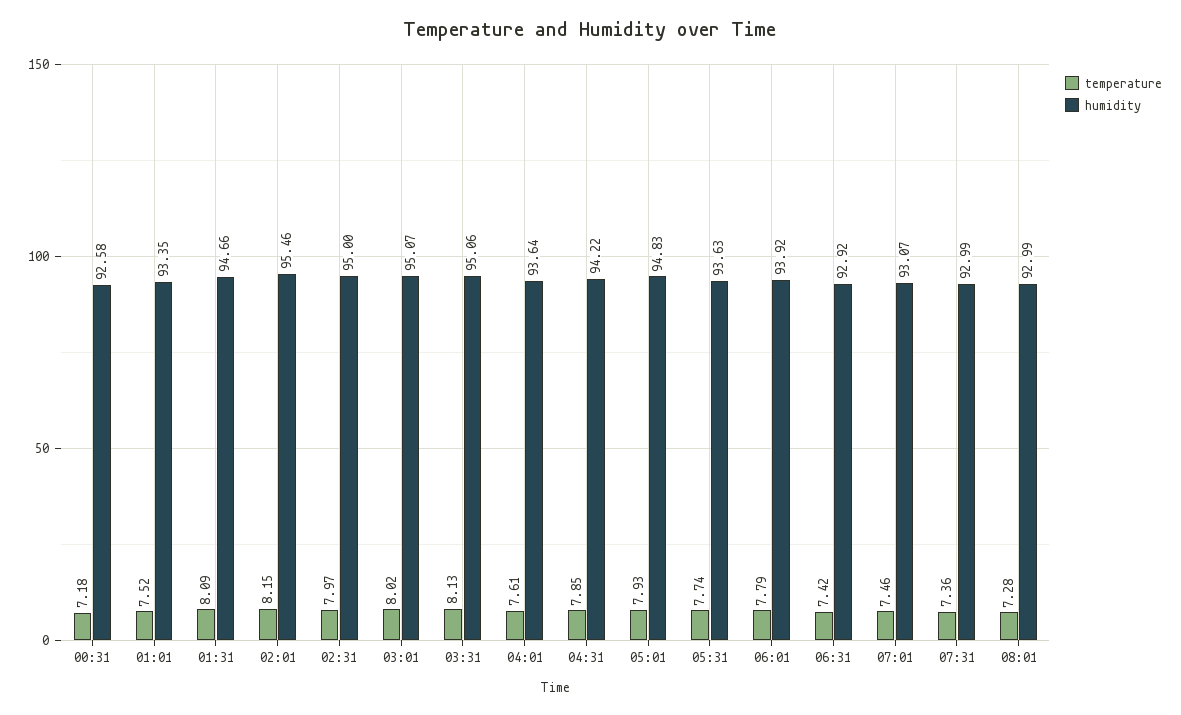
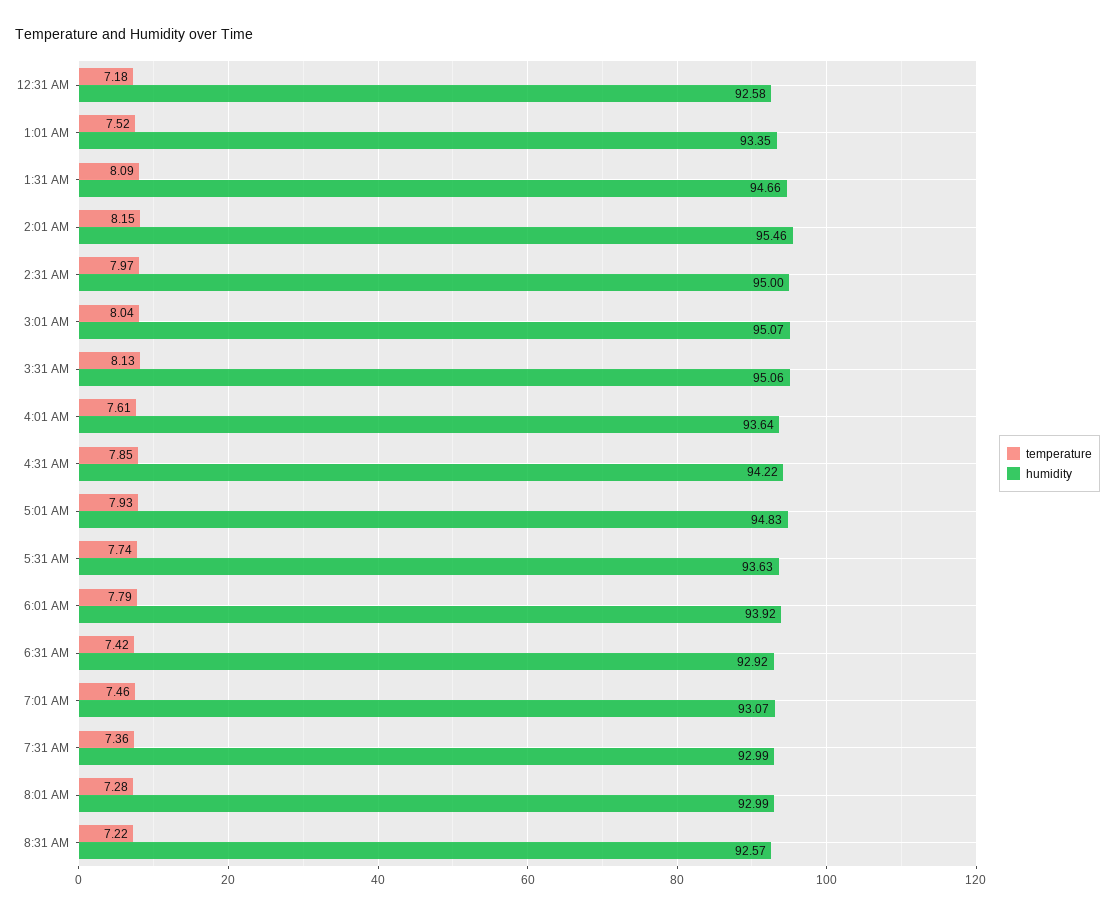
temperature, 03:01: 8.02 -> 8.04
temperature, 8:31 AM: none -> 7.22
humidity, 8:31 AM: none -> 92.57

